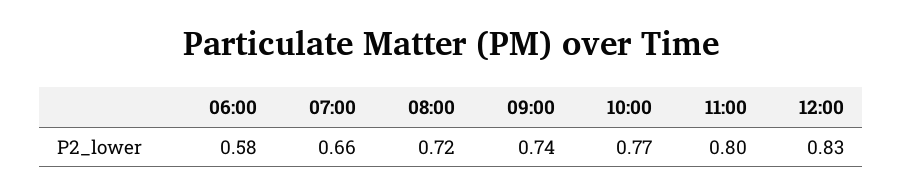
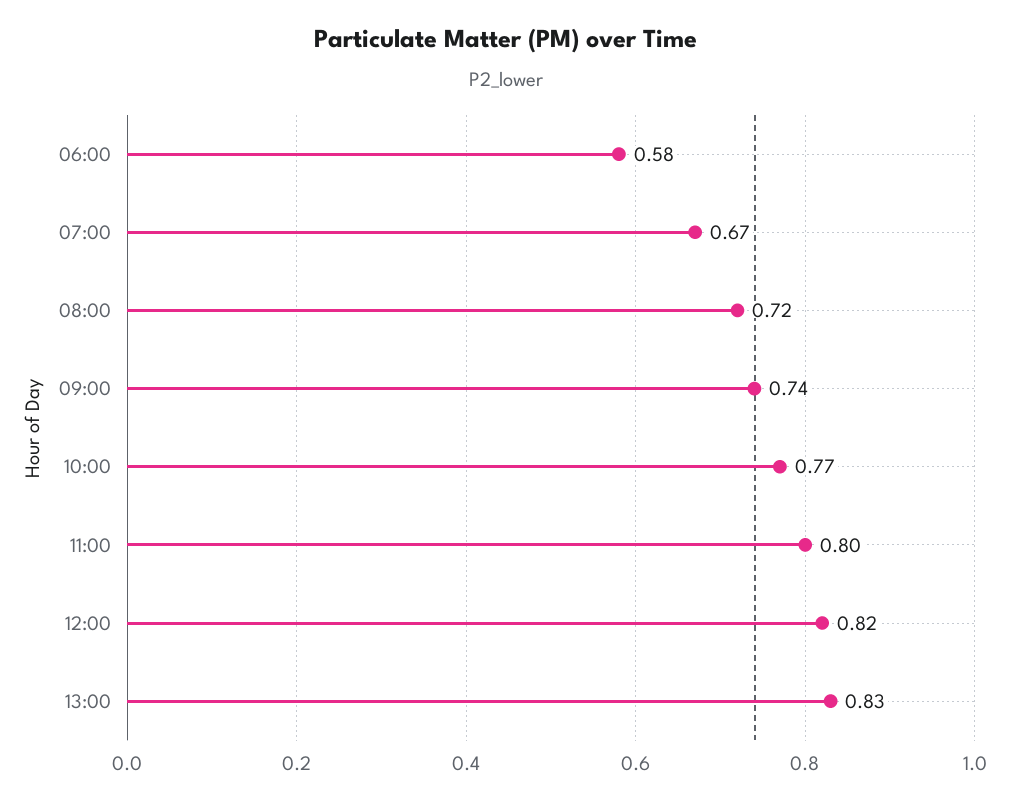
07:00: 0.66 -> 0.67
12:00: 0.83 -> 0.82
13:00: none -> 0.83

